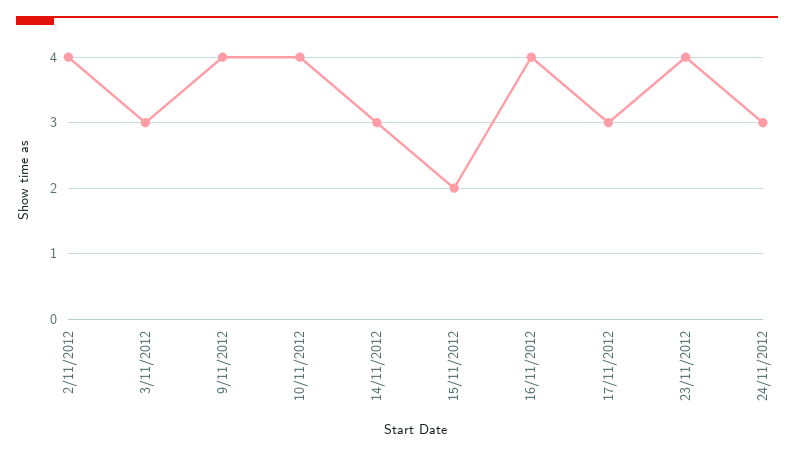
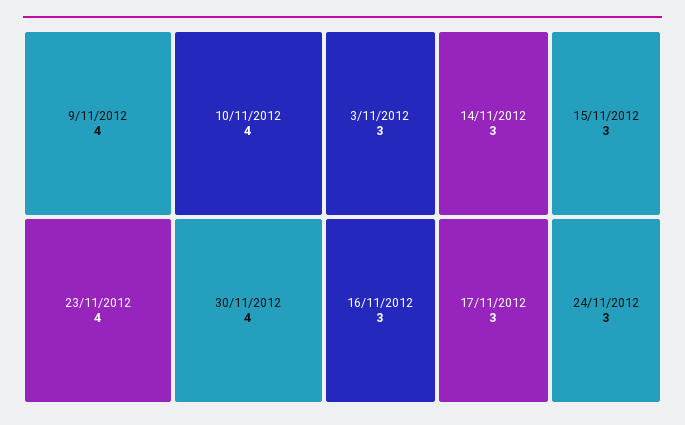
2/11/2012: 4 -> none
15/11/2012: 2 -> 3
16/11/2012: 4 -> 3
30/11/2012: none -> 4

